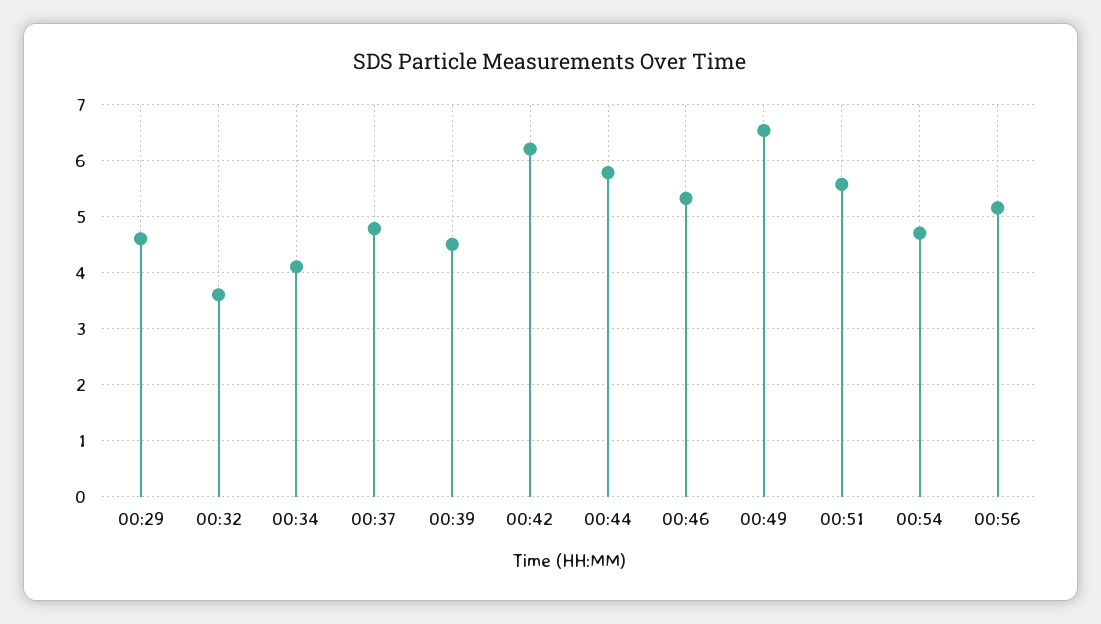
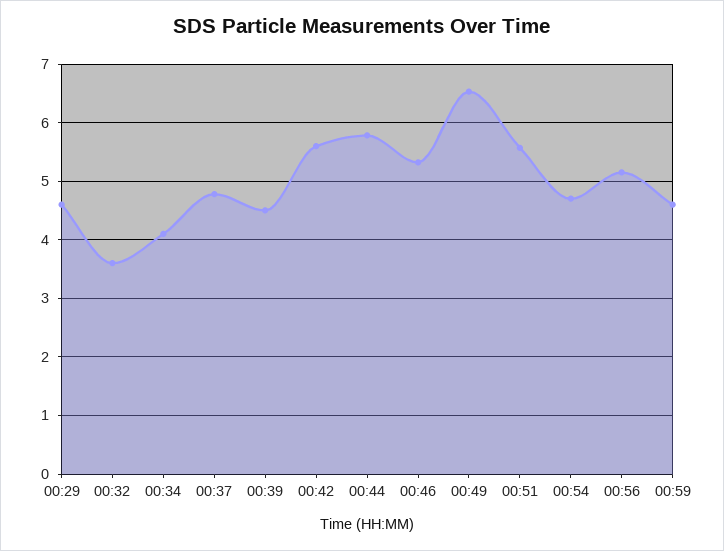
00:42: 6.2 -> 5.6
00:59: none -> 4.6

